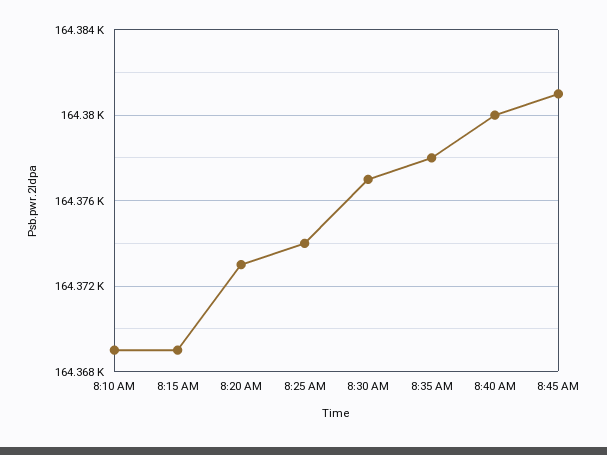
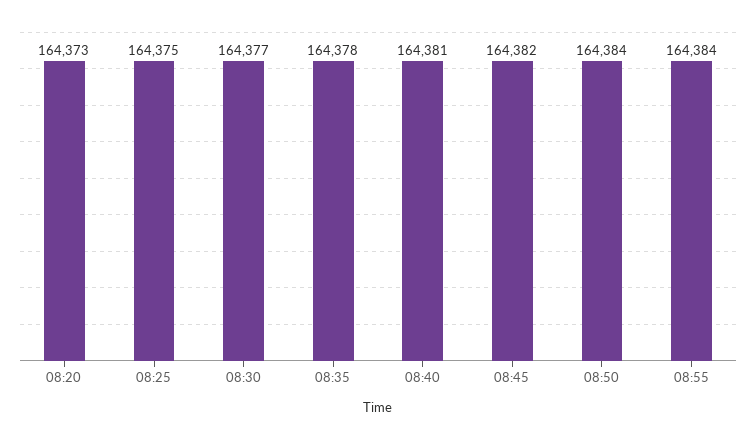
8:10 AM: 164369 -> none
8:15 AM: 164369 -> none
8:25 AM: 164374 -> 164375
8:40 AM: 164380 -> 164381
8:45 AM: 164381 -> 164382
08:50: none -> 164384
08:55: none -> 164384

